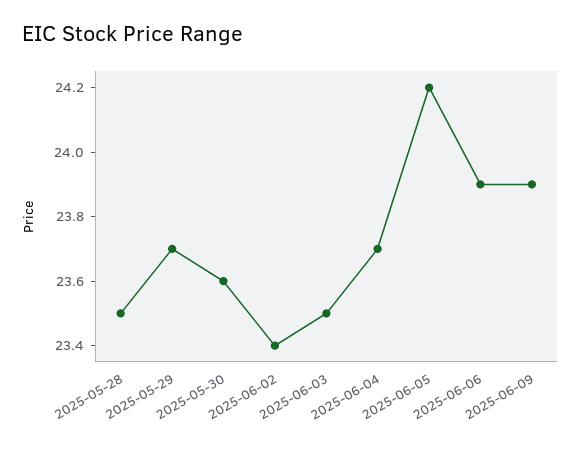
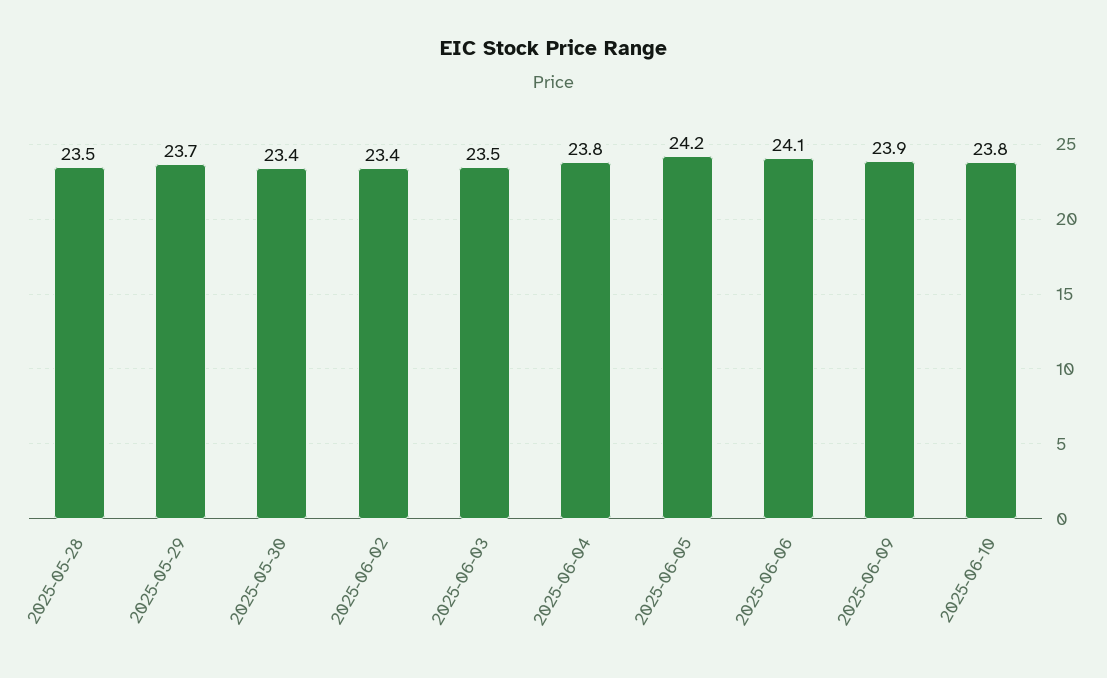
2025-05-30: 23.6 -> 23.4
2025-06-04: 23.7 -> 23.8
2025-06-06: 23.9 -> 24.1
2025-06-10: none -> 23.8

